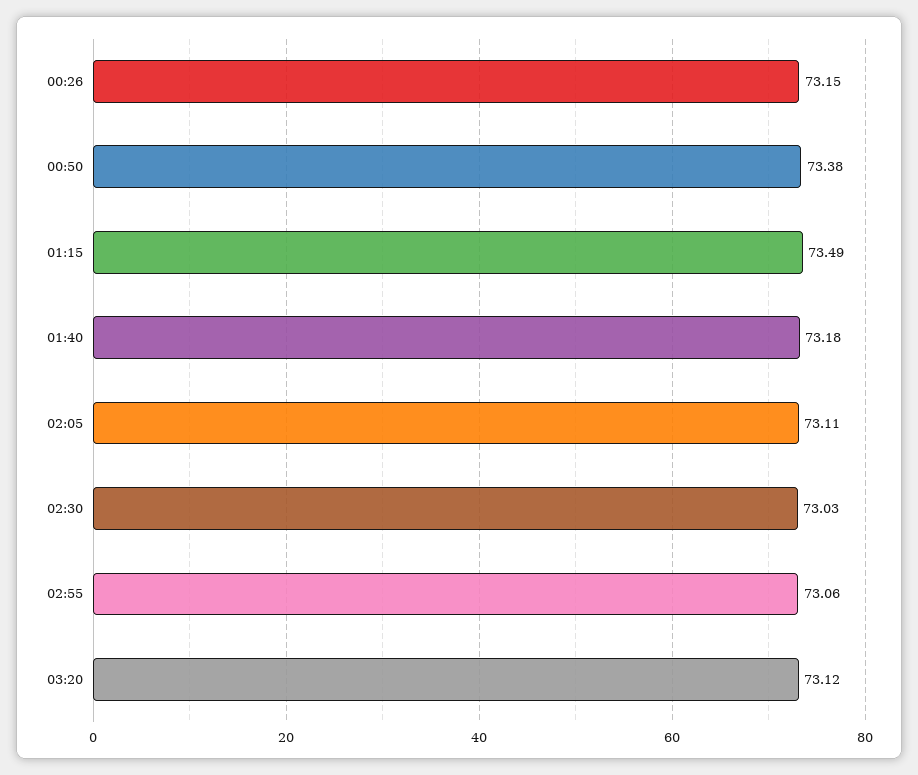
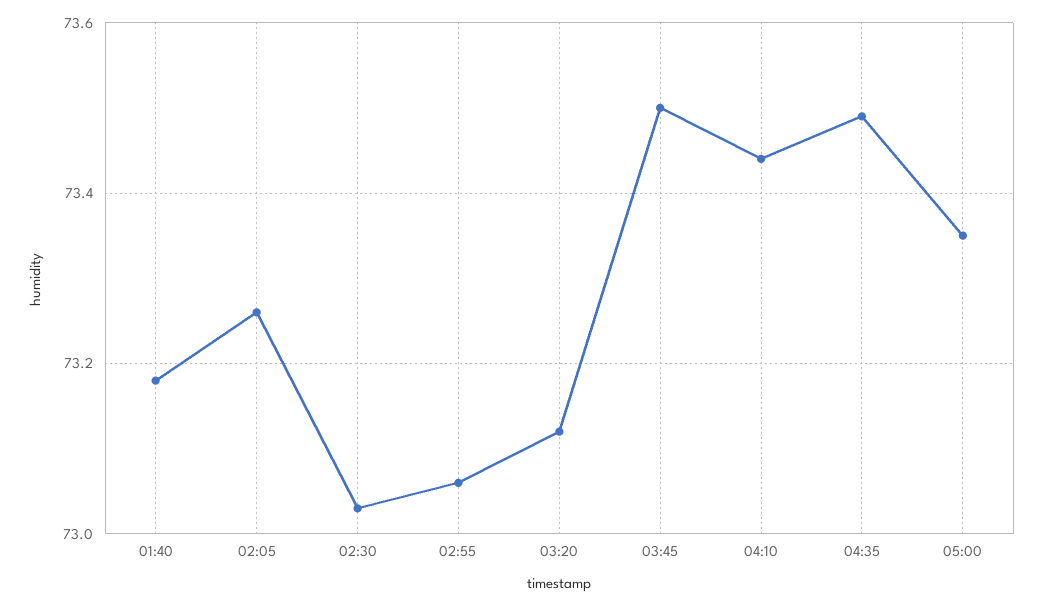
00:26: 73.15 -> none
00:50: 73.38 -> none
01:15: 73.49 -> none
02:05: 73.11 -> 73.25
03:45: none -> 73.5
04:10: none -> 73.45
04:35: none -> 73.5
05:00: none -> 73.35

